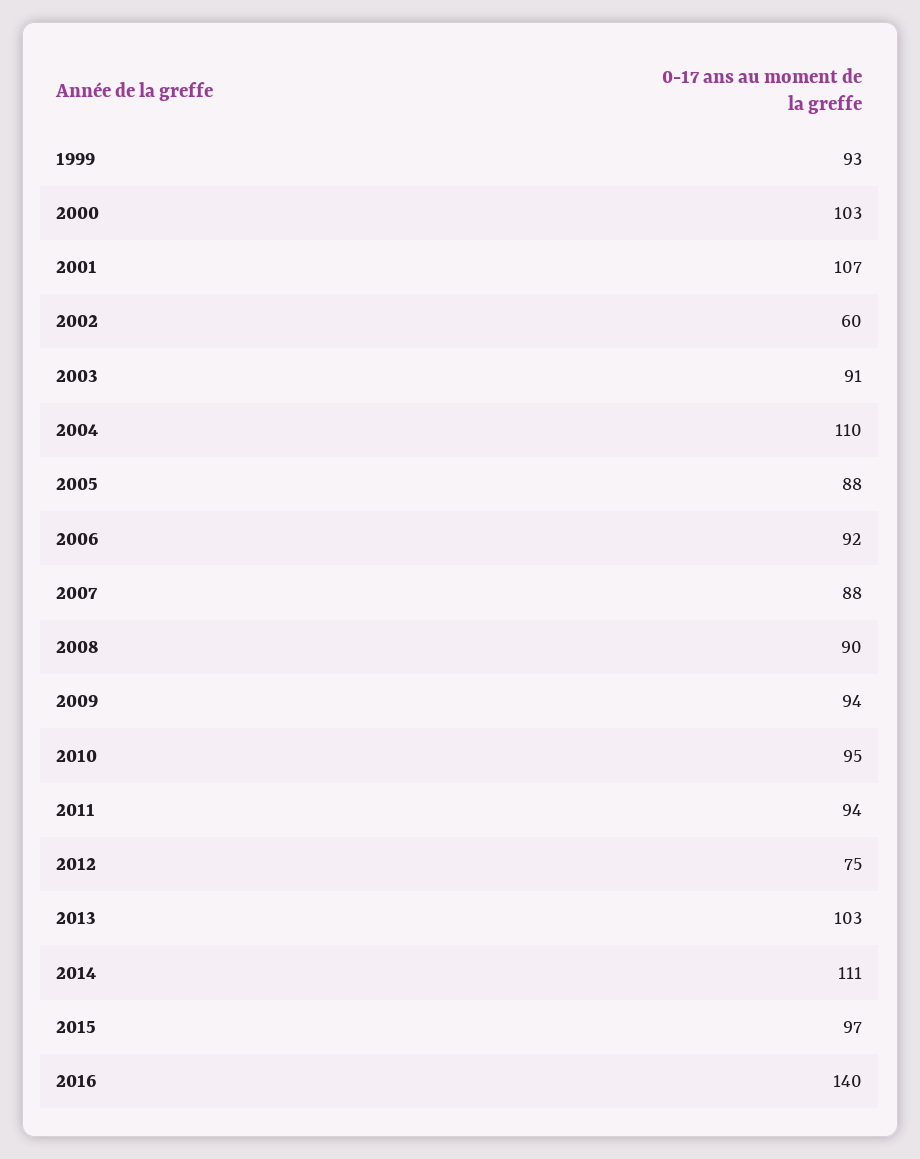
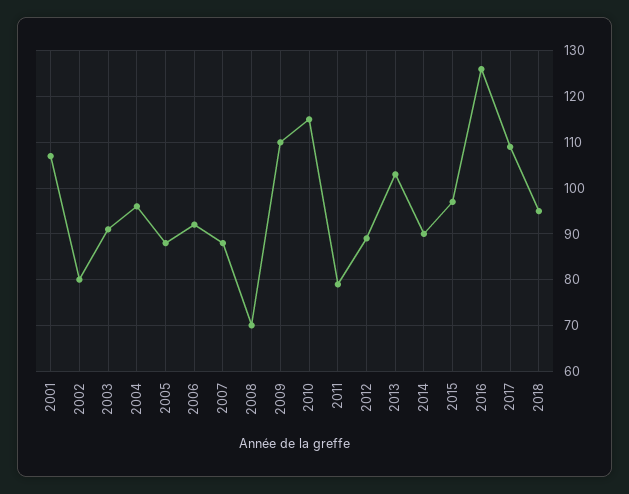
1999: 93 -> none
2000: 103 -> none
2002: 60 -> 80
2004: 110 -> 95
2008: 90 -> 70
2009: 94 -> 110
2010: 95 -> 115
2011: 94 -> 80
2012: 75 -> 90
2014: 111 -> 90
2016: 140 -> 125
2017: none -> 110
2018: none -> 95

